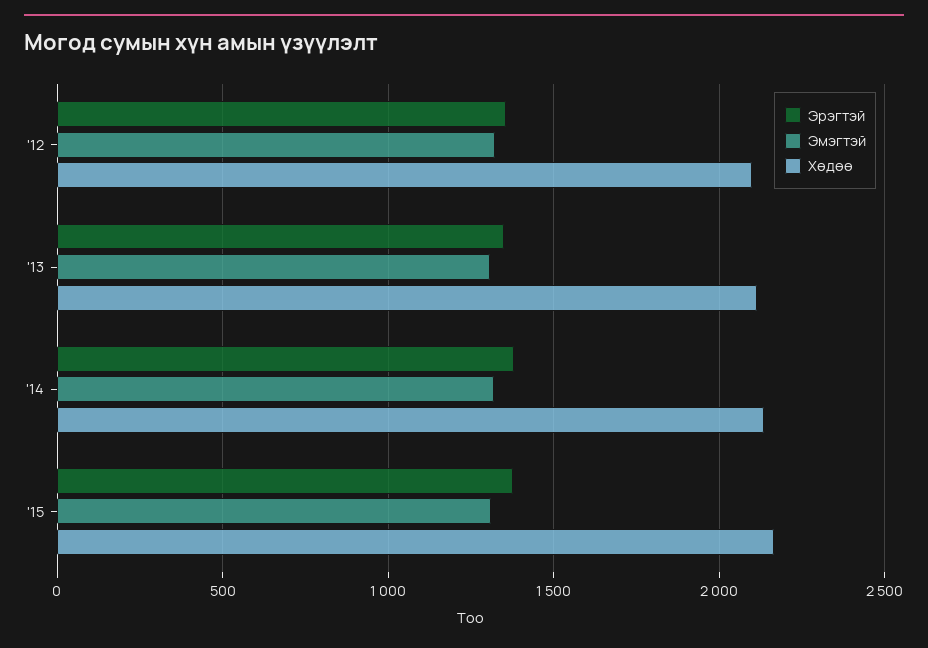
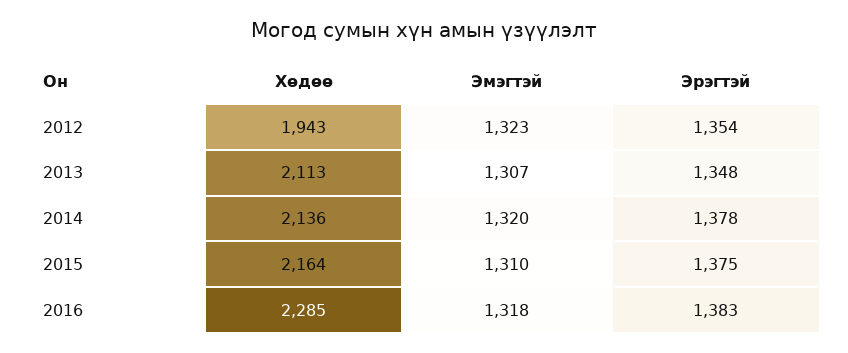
Хөдөө, '12: 2100 -> 1943
Хөдөө, 2016: none -> 2285
Эмэгтэй, 2016: none -> 1318
Эрэгтэй, 2016: none -> 1383

